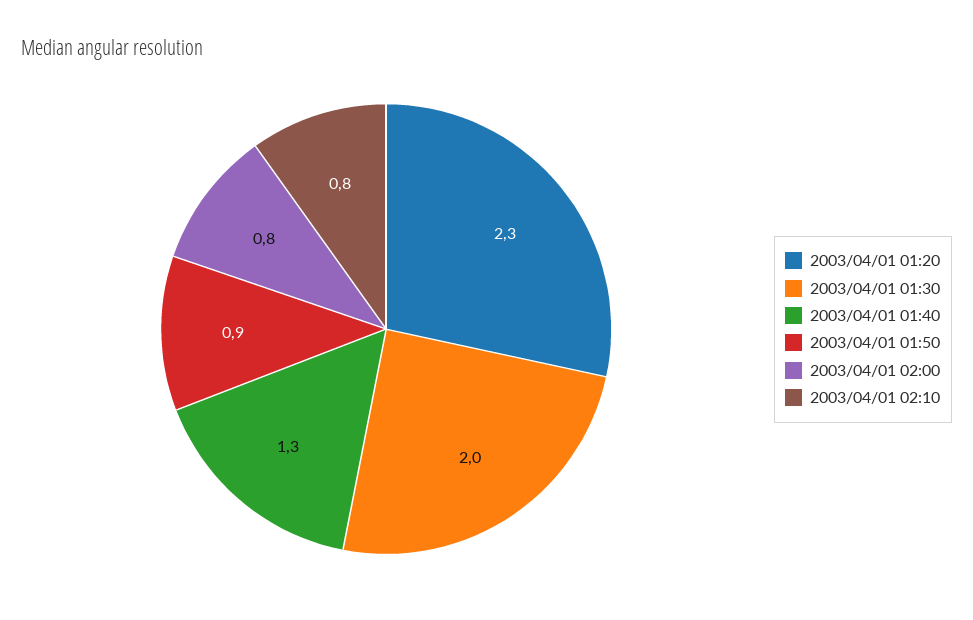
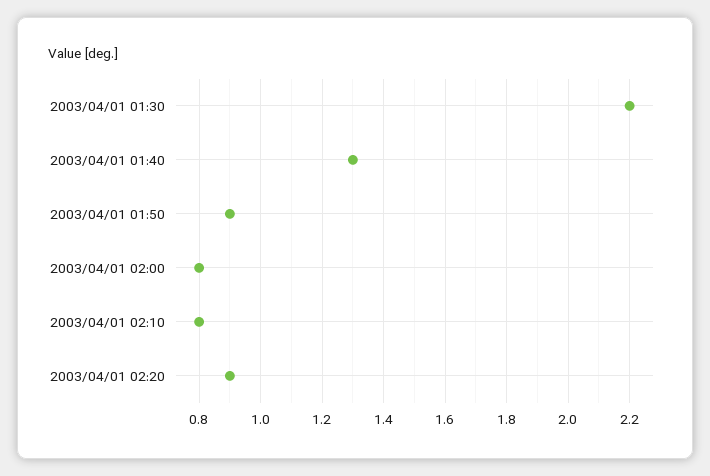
2003/04/01 01:20: 2.3 -> none
2003/04/01 01:30: 2 -> 2.2
2003/04/01 02:20: none -> 0.9

